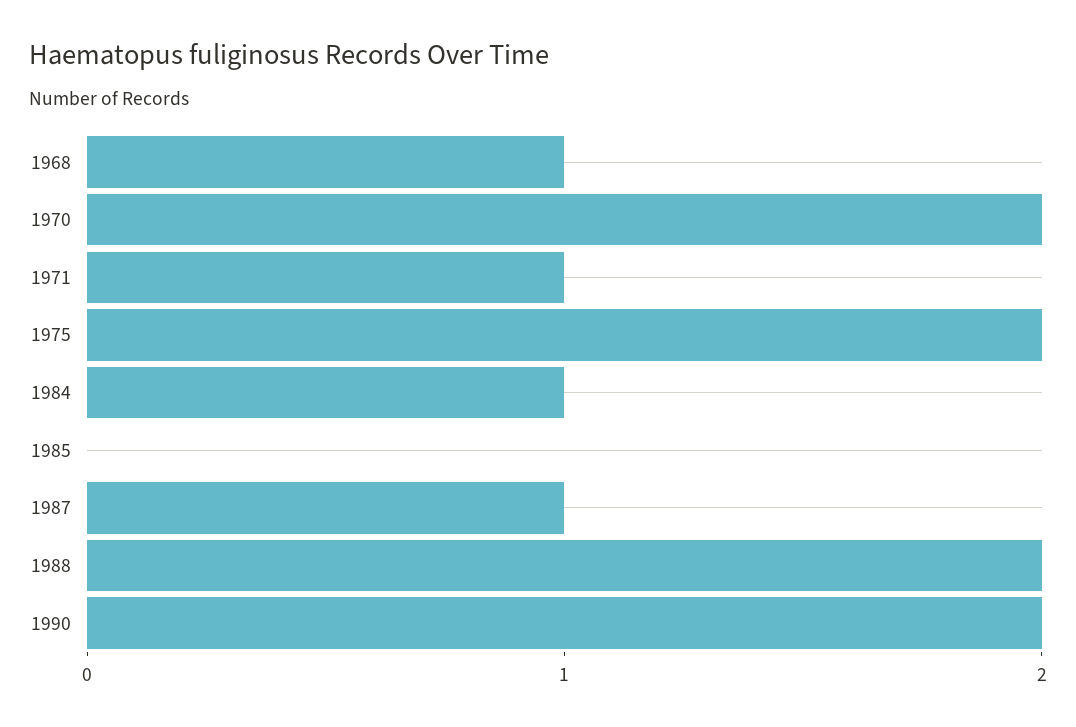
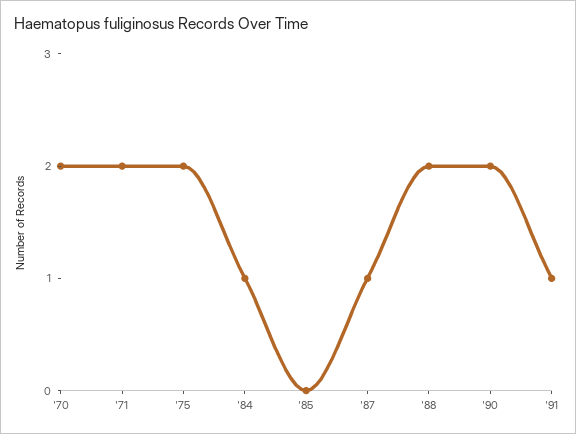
1968: 1 -> none
1971: 1 -> 2
'91: none -> 1

